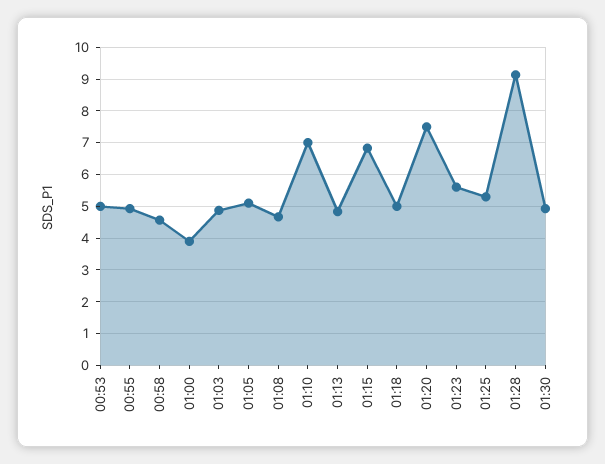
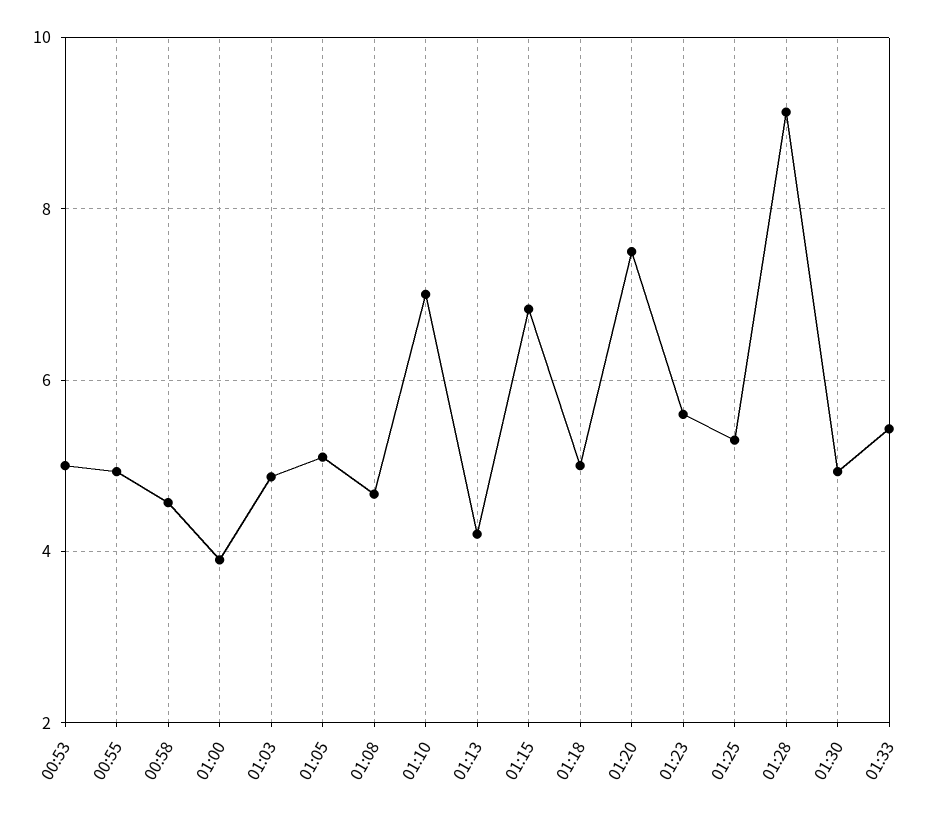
01:13: 4.8 -> 4.2
01:33: none -> 5.4

